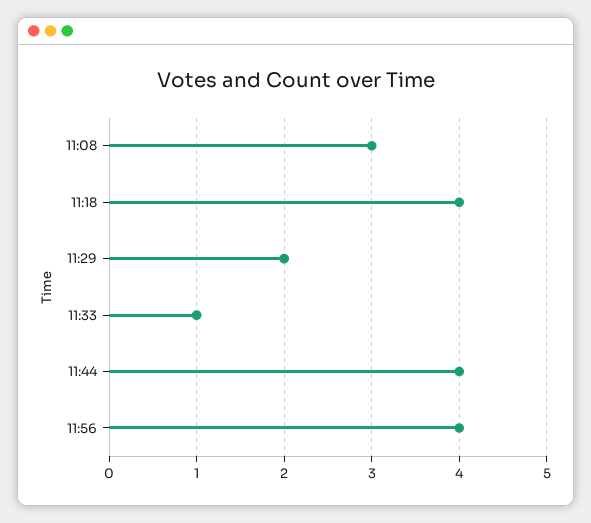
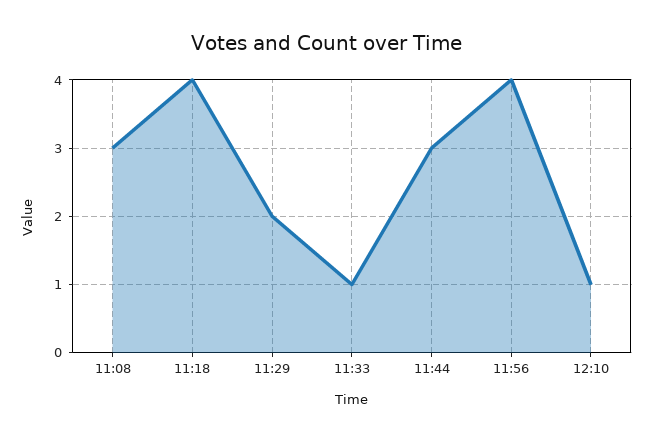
11:44: 4 -> 3
12:10: none -> 1

